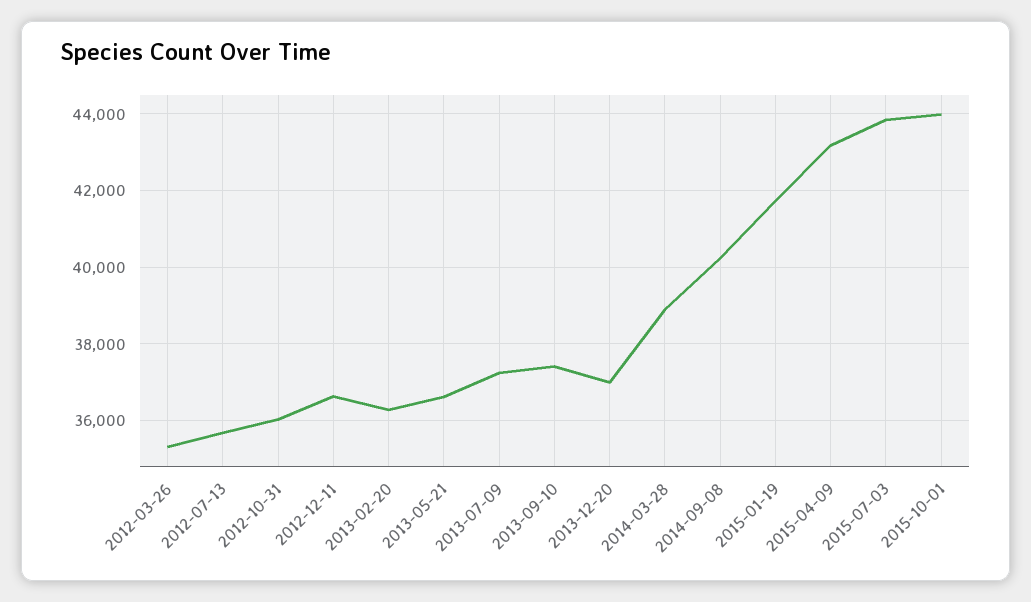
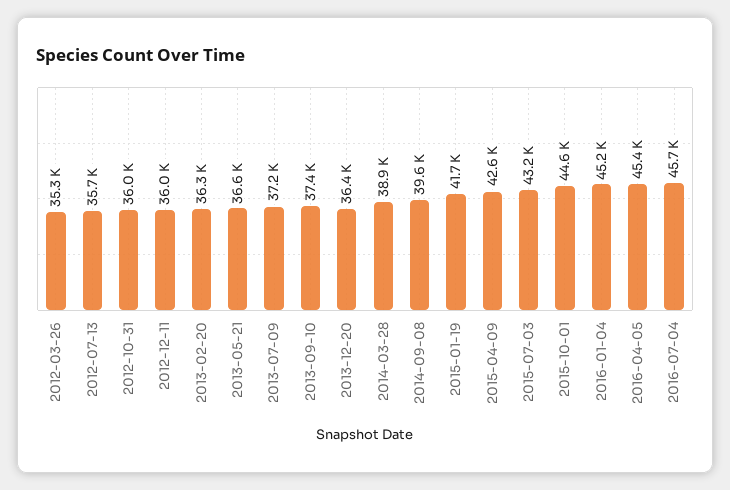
2012-12-11: 36600 -> 36000
2013-12-20: 37000 -> 36400
2014-09-08: 40200 -> 39600
2015-04-09: 43200 -> 42600
2015-07-03: 43800 -> 43200
2015-10-01: 44000 -> 44600
2016-01-04: none -> 45200
2016-04-05: none -> 45400
2016-07-04: none -> 45700

